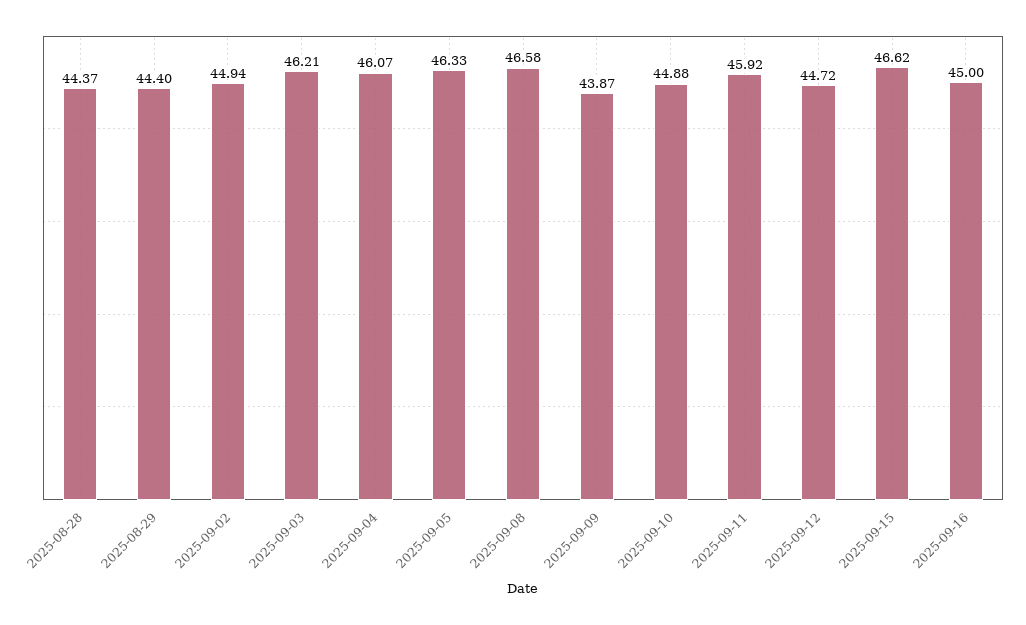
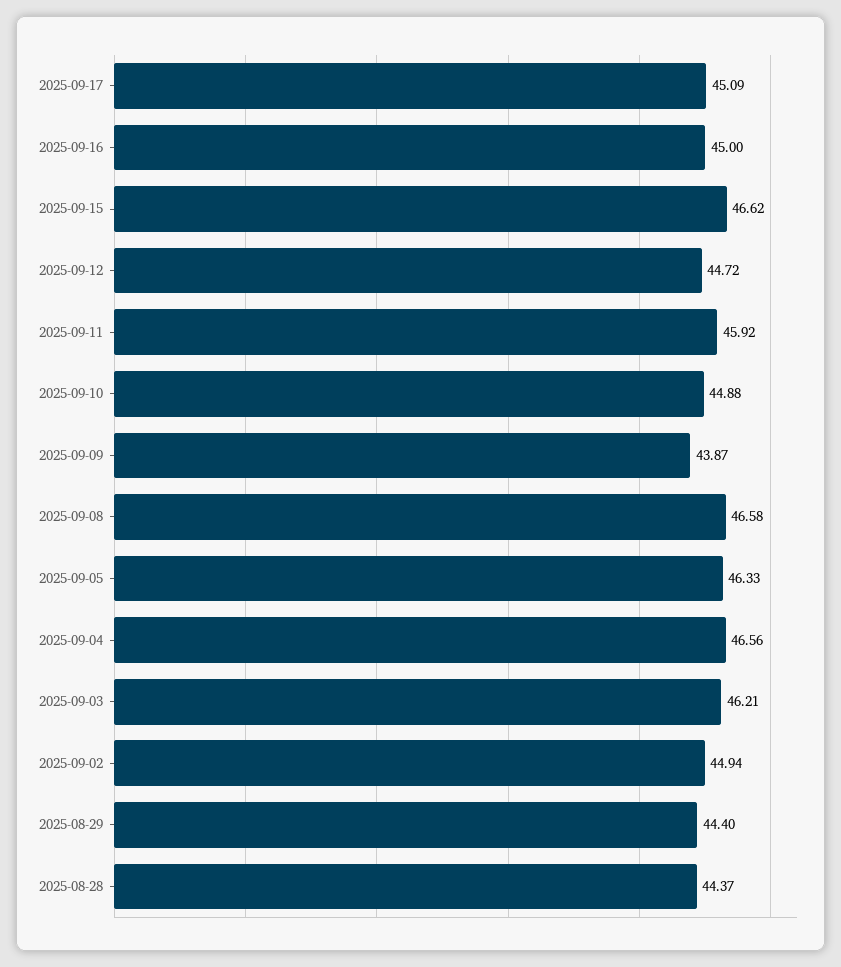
2025-09-04: 46.07 -> 46.56
2025-09-17: none -> 45.09

